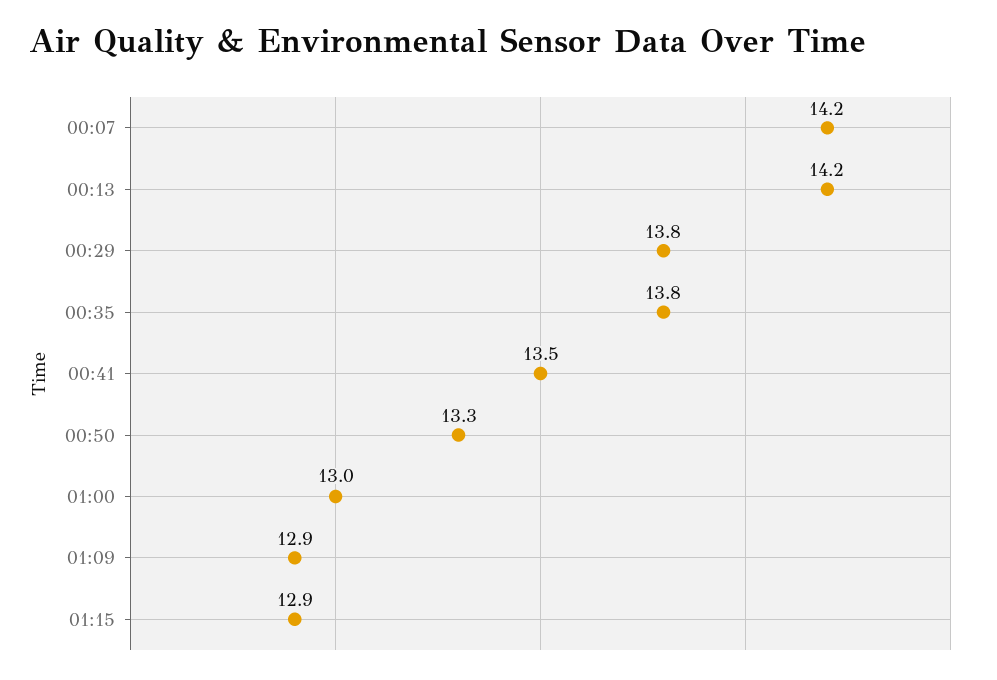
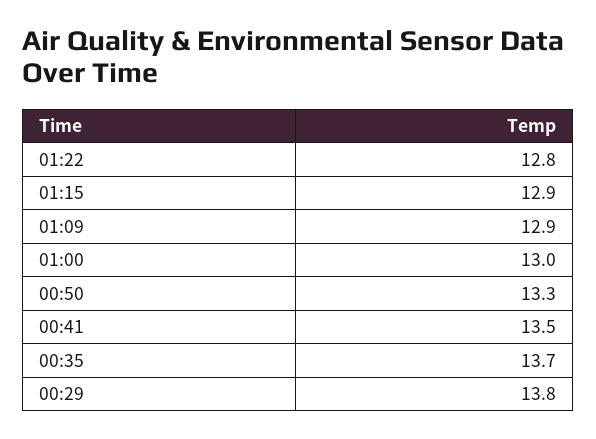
00:07: 14.2 -> none
00:13: 14.2 -> none
00:35: 13.8 -> 13.7
01:22: none -> 12.8

